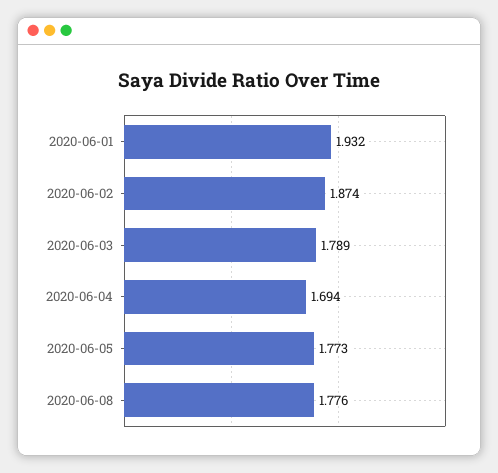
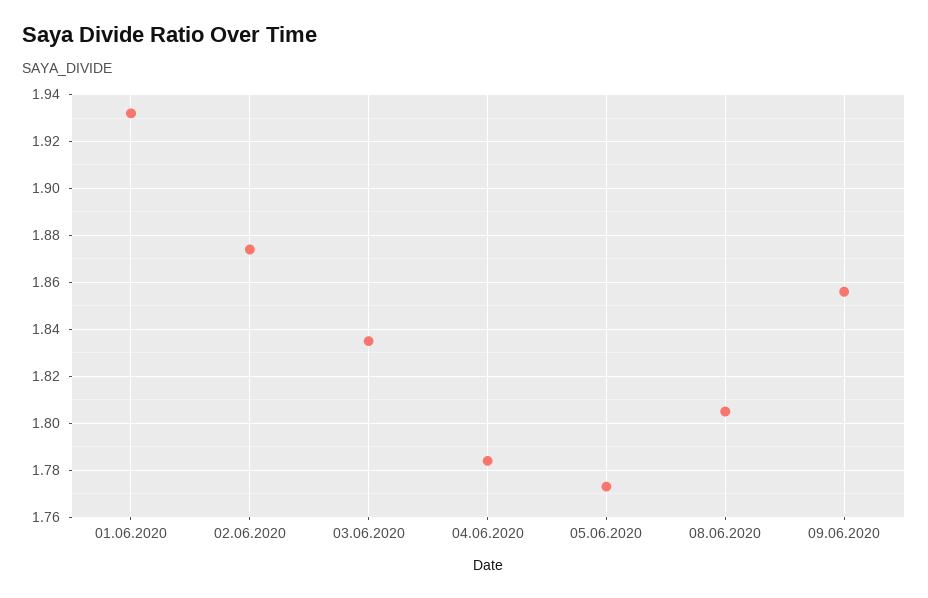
2020-06-03: 1.789 -> 1.835
2020-06-04: 1.694 -> 1.785
2020-06-08: 1.776 -> 1.805
09.06.2020: none -> 1.855

